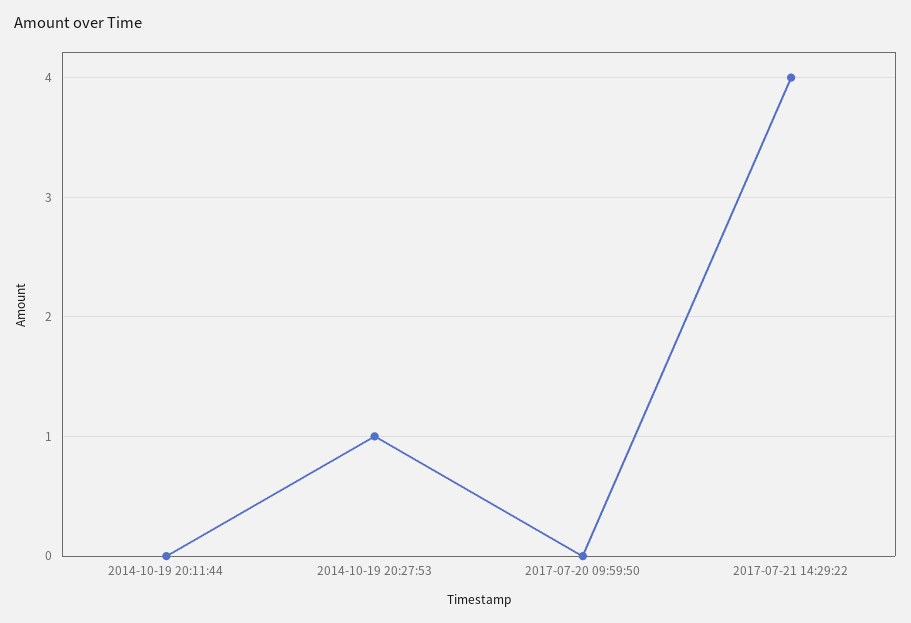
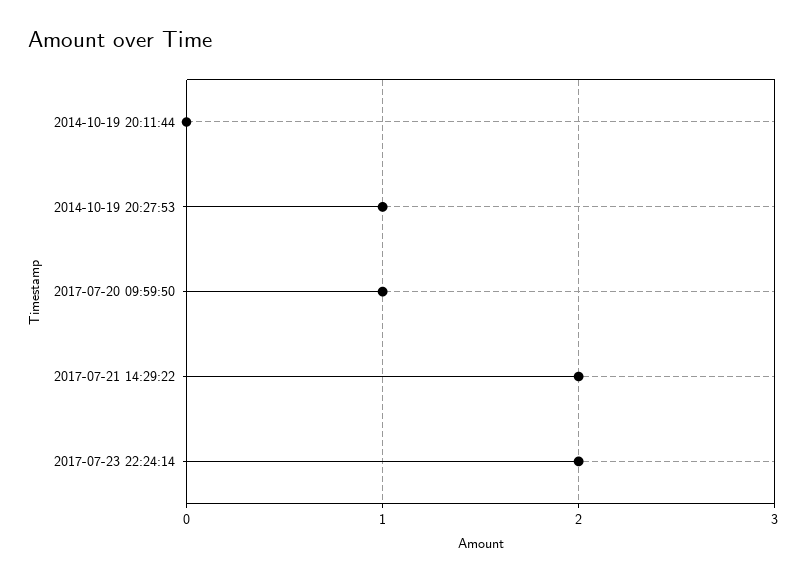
2017-07-20 09:59:50: 0 -> 1
2017-07-21 14:29:22: 4 -> 2
2017-07-23 22:24:14: none -> 2

